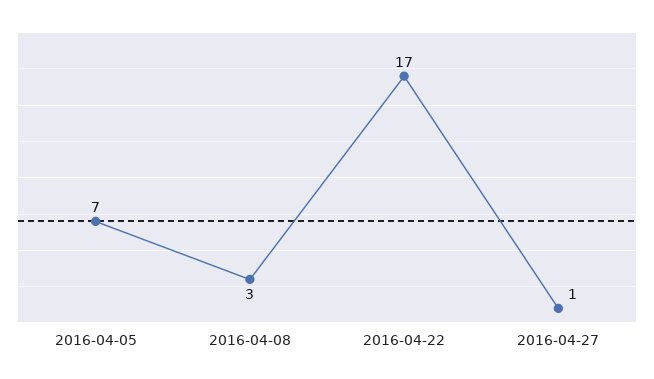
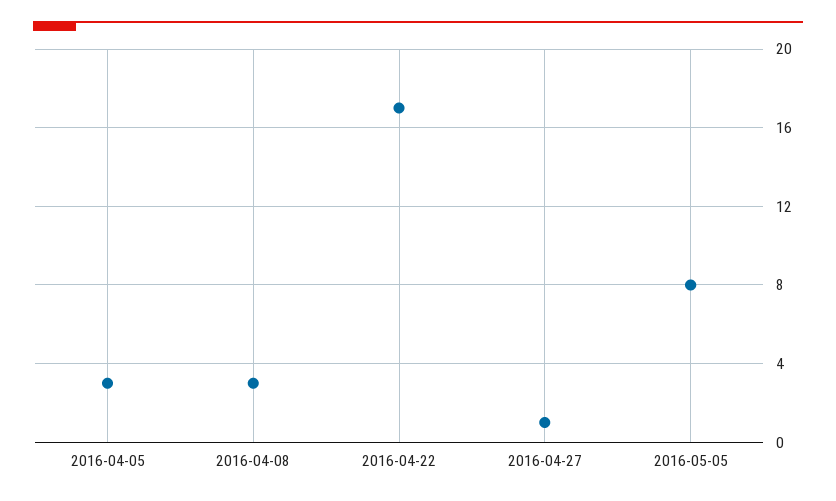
2016-04-05: 7 -> 3
2016-05-05: none -> 8

